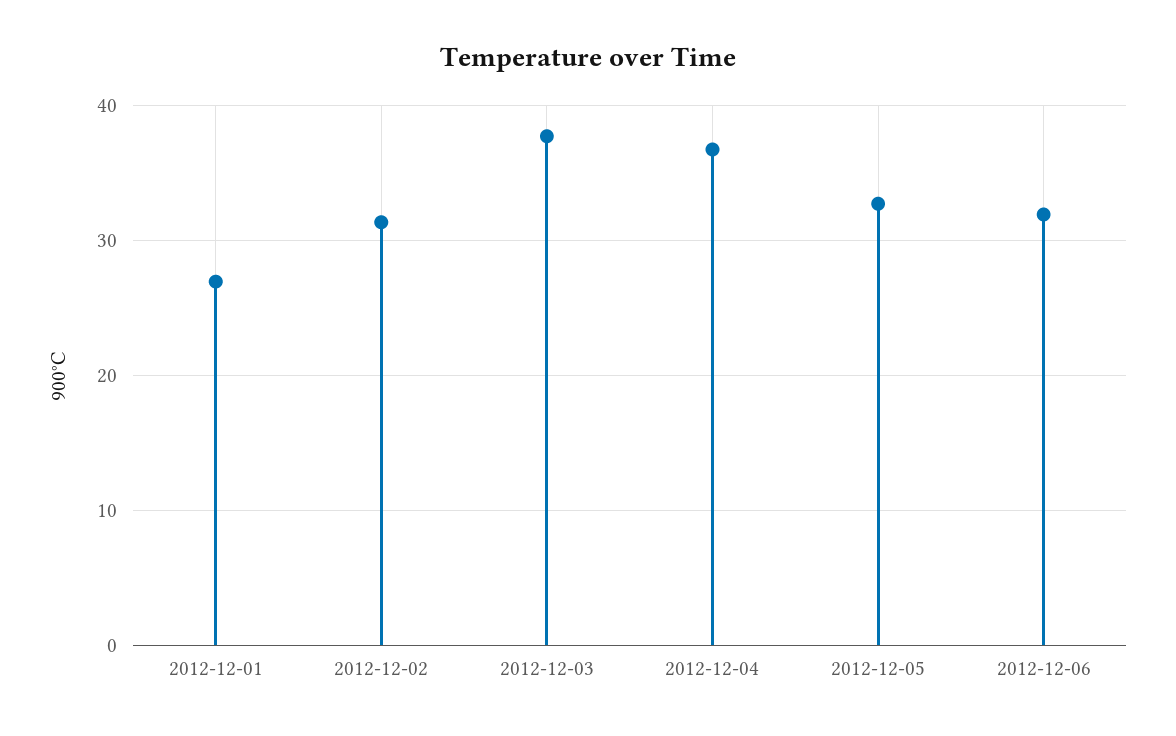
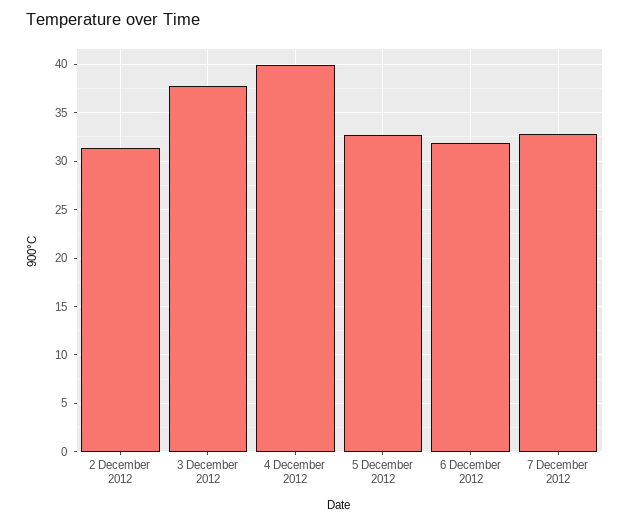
2012-12-01: 27 -> none
2012-12-04: 37 -> 40
7 December 2012: none -> 33

